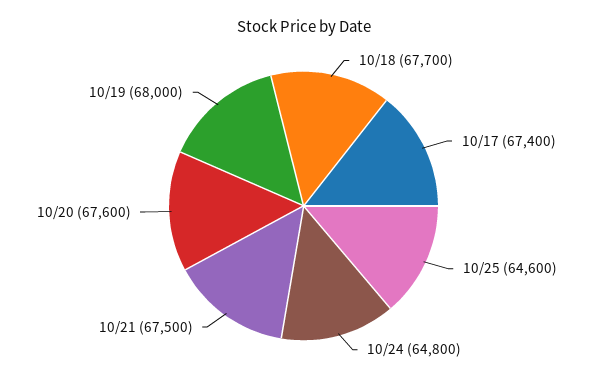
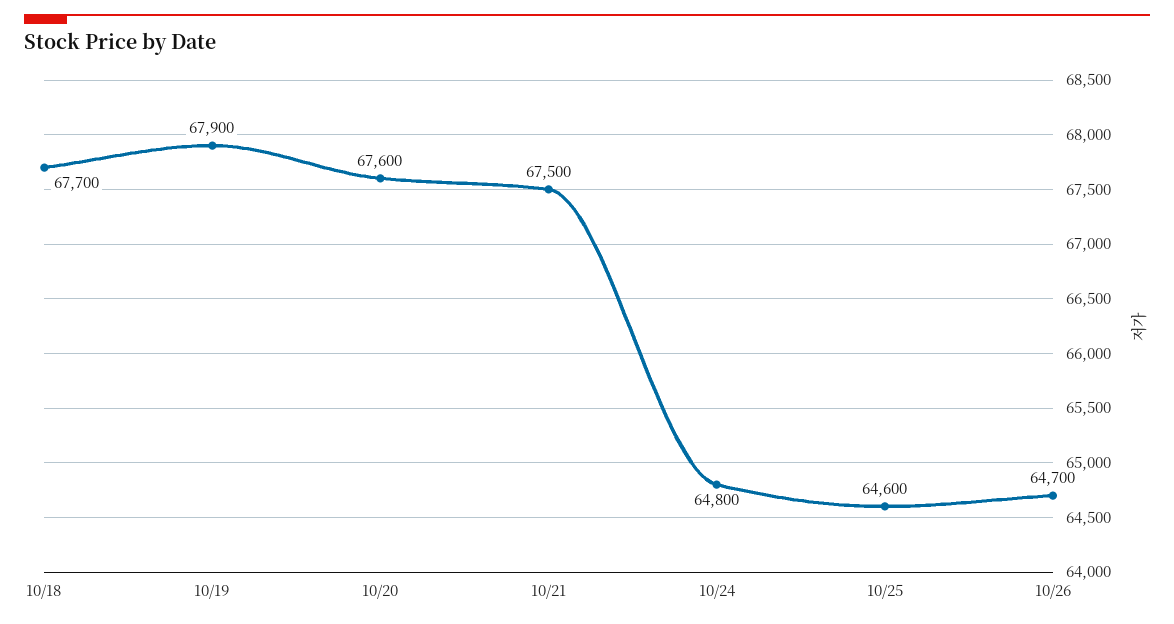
10/17: 67400 -> none
10/19: 68000 -> 67900
10/26: none -> 64700

